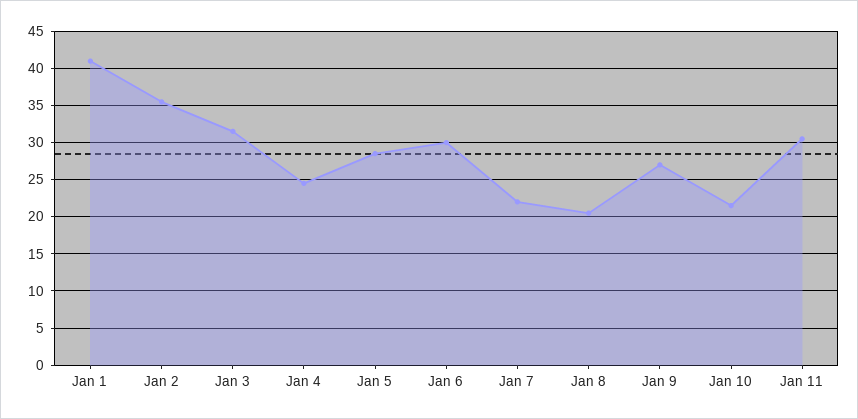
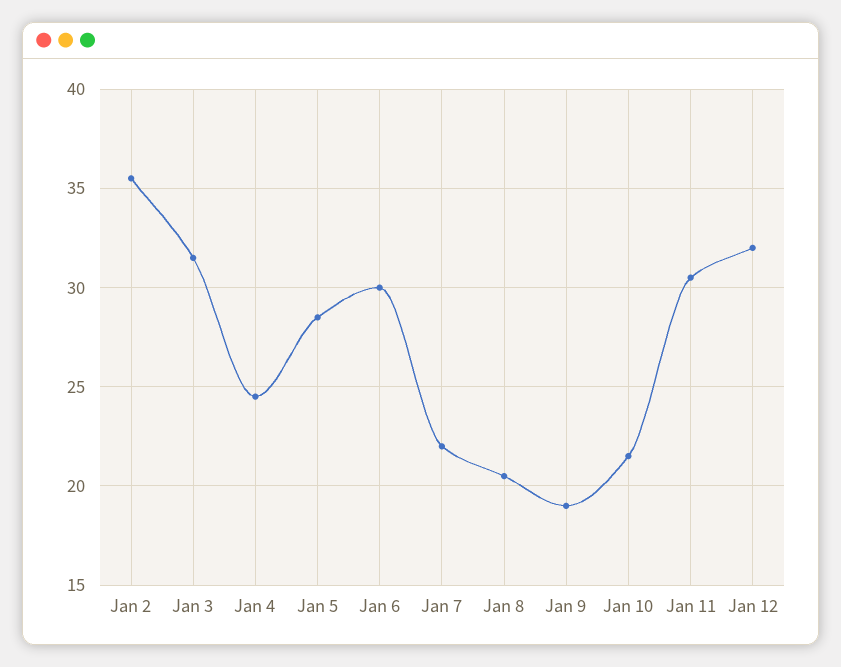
Jan 1: 41 -> none
Jan 9: 27 -> 19
Jan 12: none -> 32

